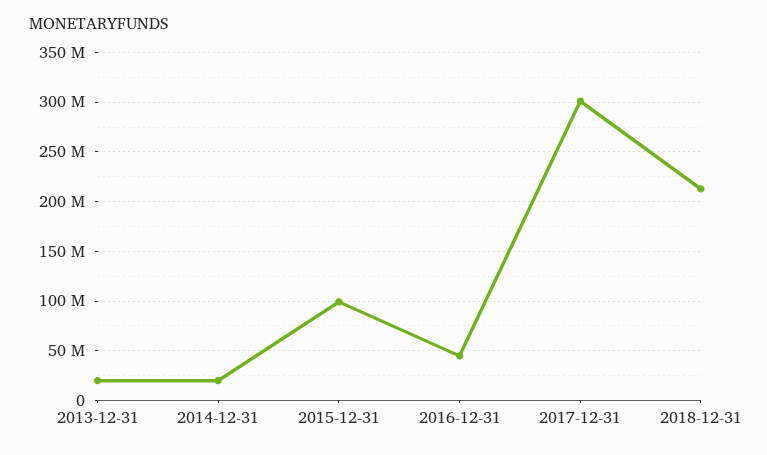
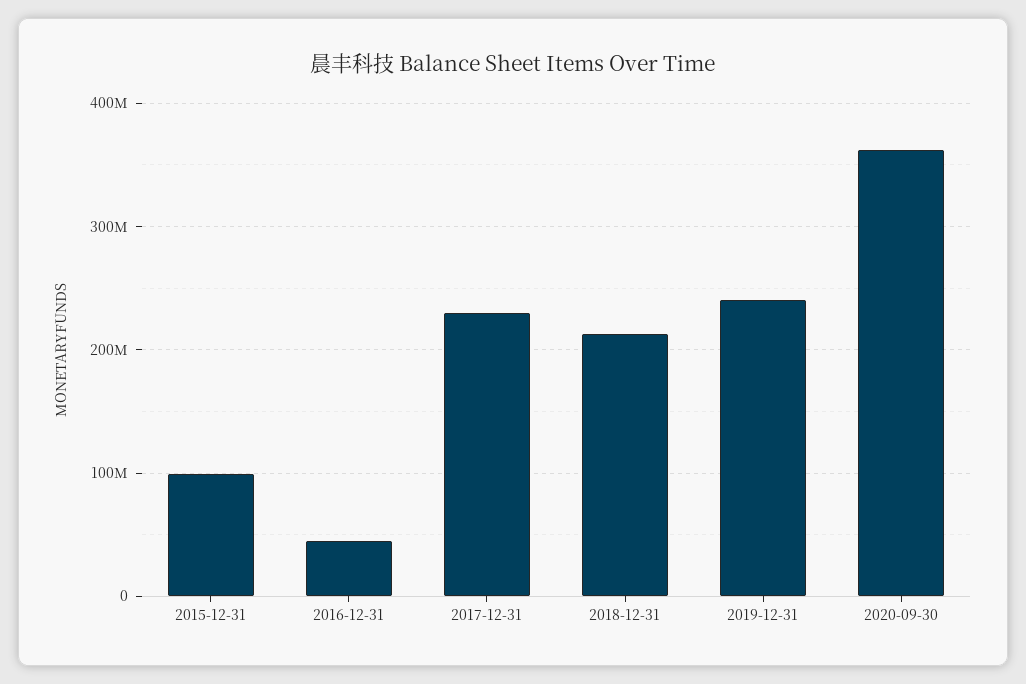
2013-12-31: 20000000 -> none
2014-12-31: 20000000 -> none
2017-12-31: 300000000 -> 230000000
2019-12-31: none -> 240000000
2020-09-30: none -> 360000000

